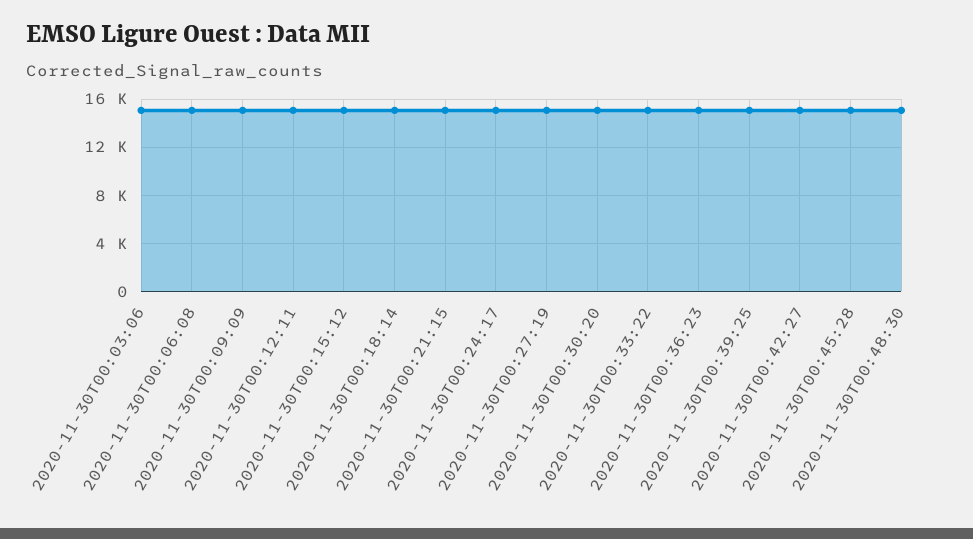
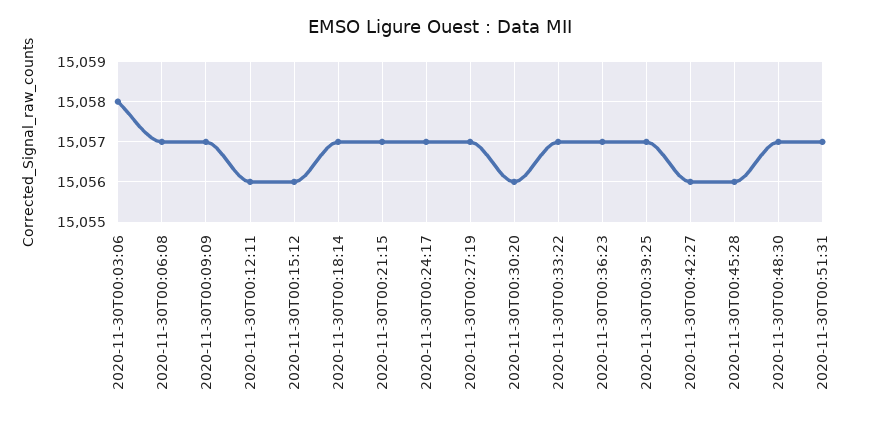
2020-11-30T00:51:31: none -> 15057

